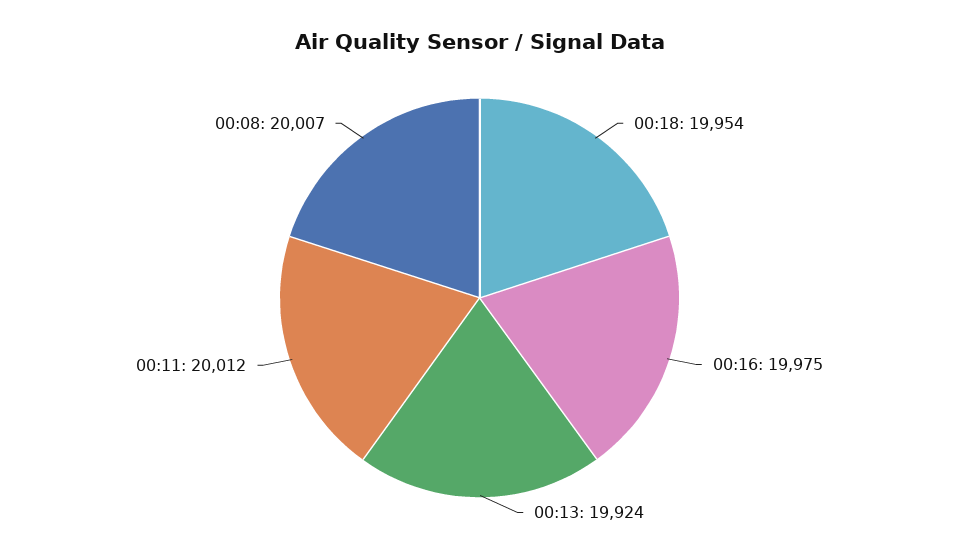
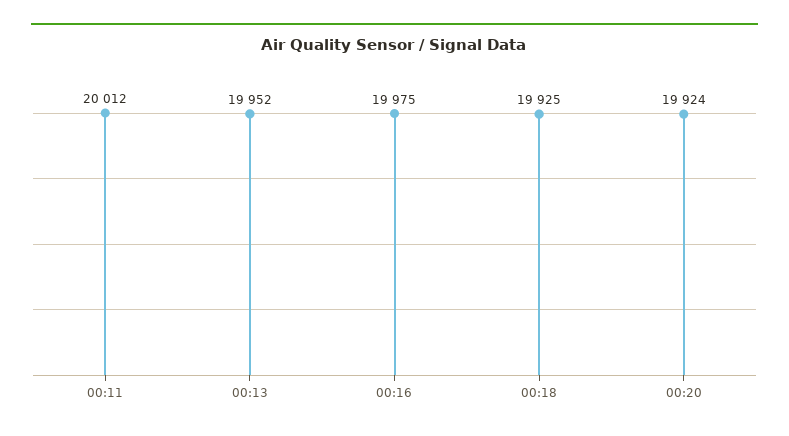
00:18: 19954 -> 19925
00:13: 19924 -> 19952
00:08: 20007 -> none
00:20: none -> 19924

